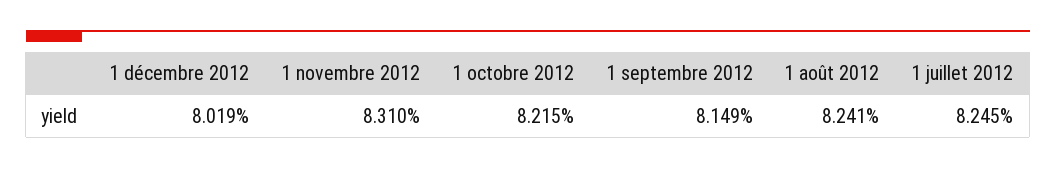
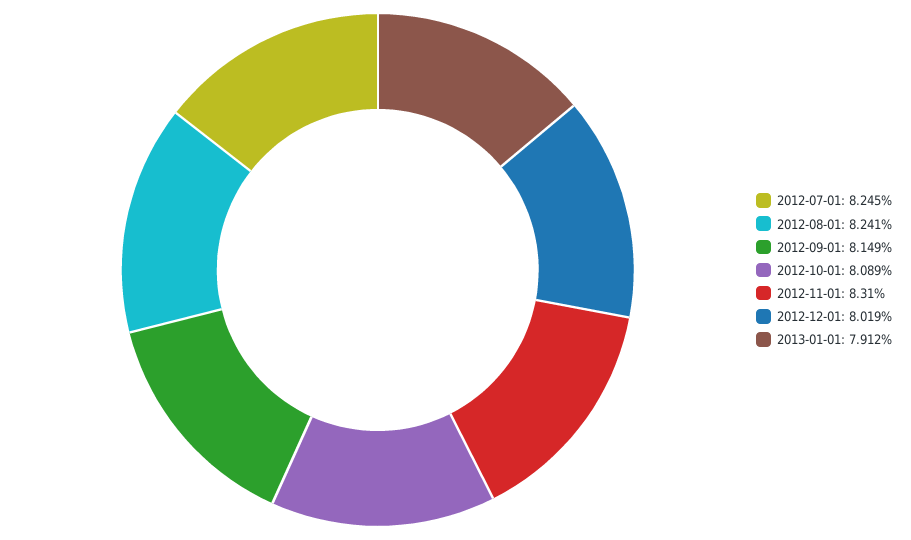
1 octobre 2012: 8.215 -> 8.089
2013-01-01: none -> 7.912

